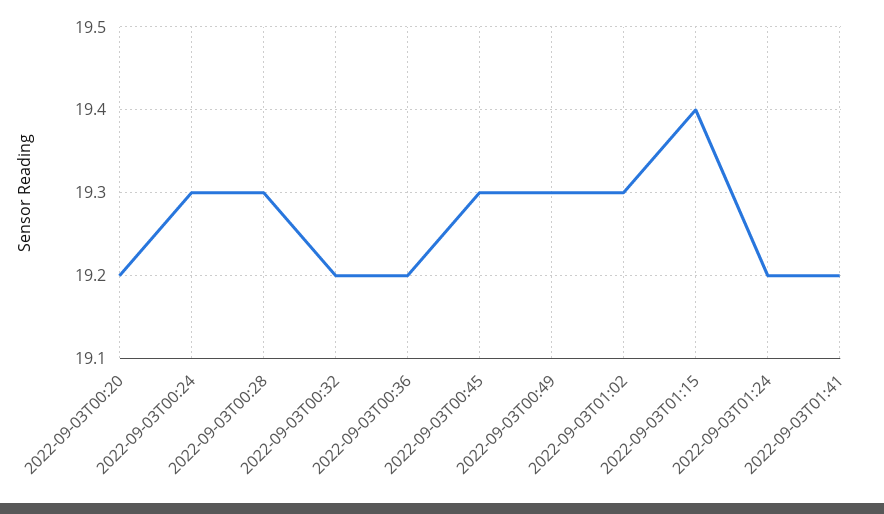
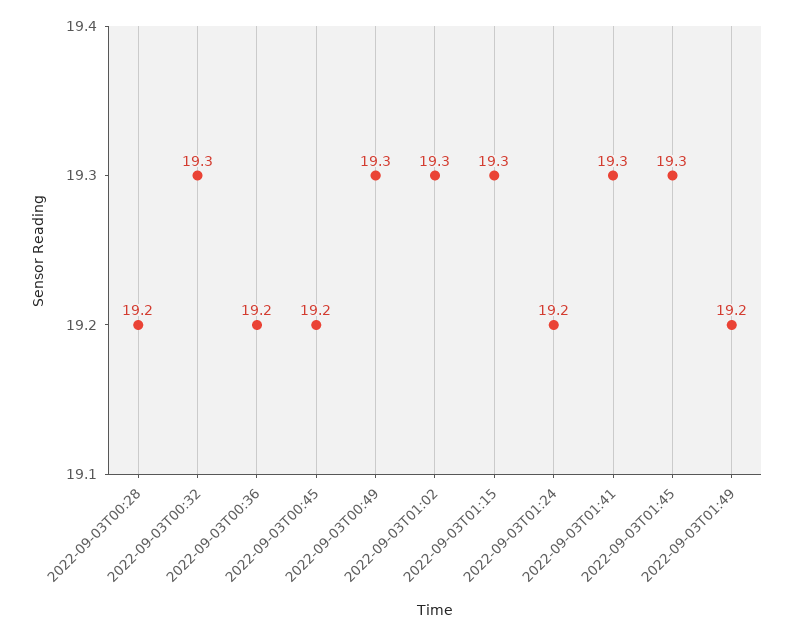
2022-09-03T00:20: 19.2 -> none
2022-09-03T00:24: 19.3 -> none
2022-09-03T00:28: 19.3 -> 19.2
2022-09-03T00:32: 19.2 -> 19.3
2022-09-03T00:45: 19.3 -> 19.2
2022-09-03T01:15: 19.4 -> 19.3
2022-09-03T01:41: 19.2 -> 19.3
2022-09-03T01:45: none -> 19.3
2022-09-03T01:49: none -> 19.2

